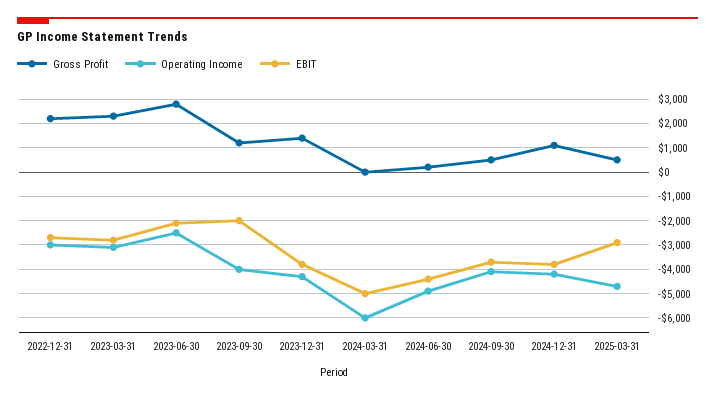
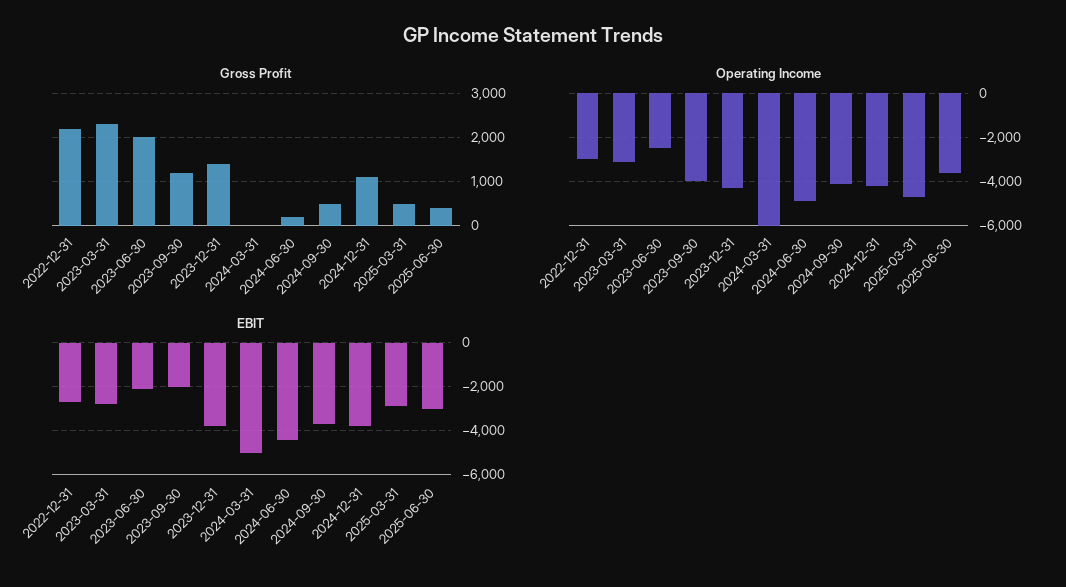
Gross Profit, 2023-06-30: 2750 -> 2000
Gross Profit, 2025-06-30: none -> 400
Operating Income, 2025-06-30: none -> -3500
EBIT, 2025-06-30: none -> -3000

